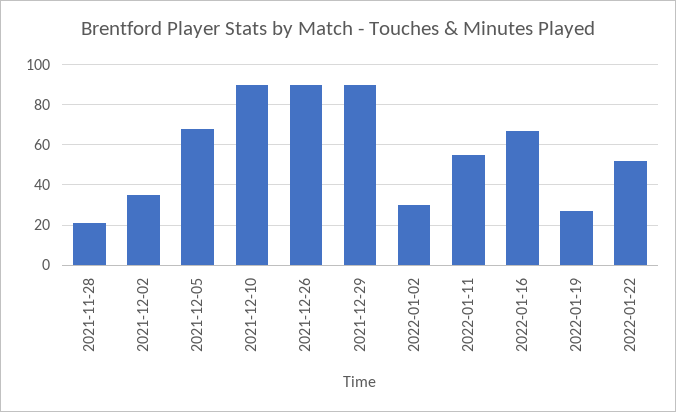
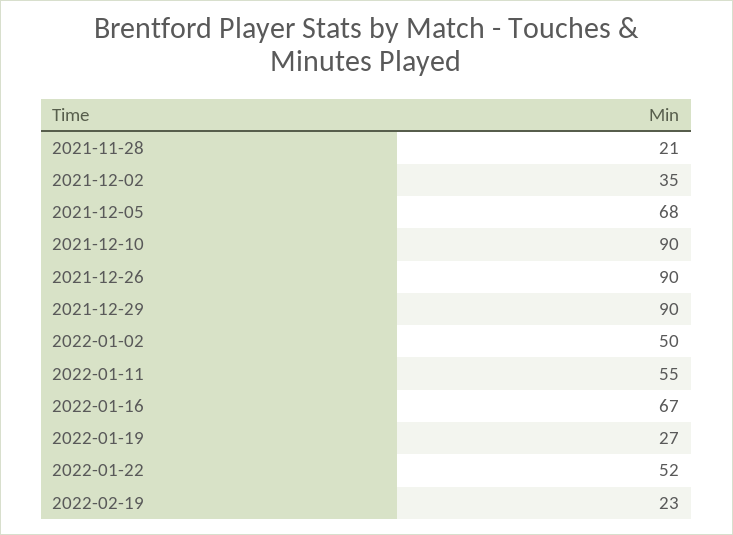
2022-01-02: 30 -> 50
2022-02-19: none -> 23

